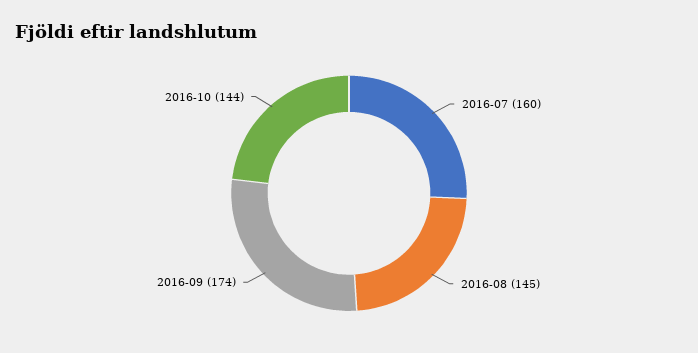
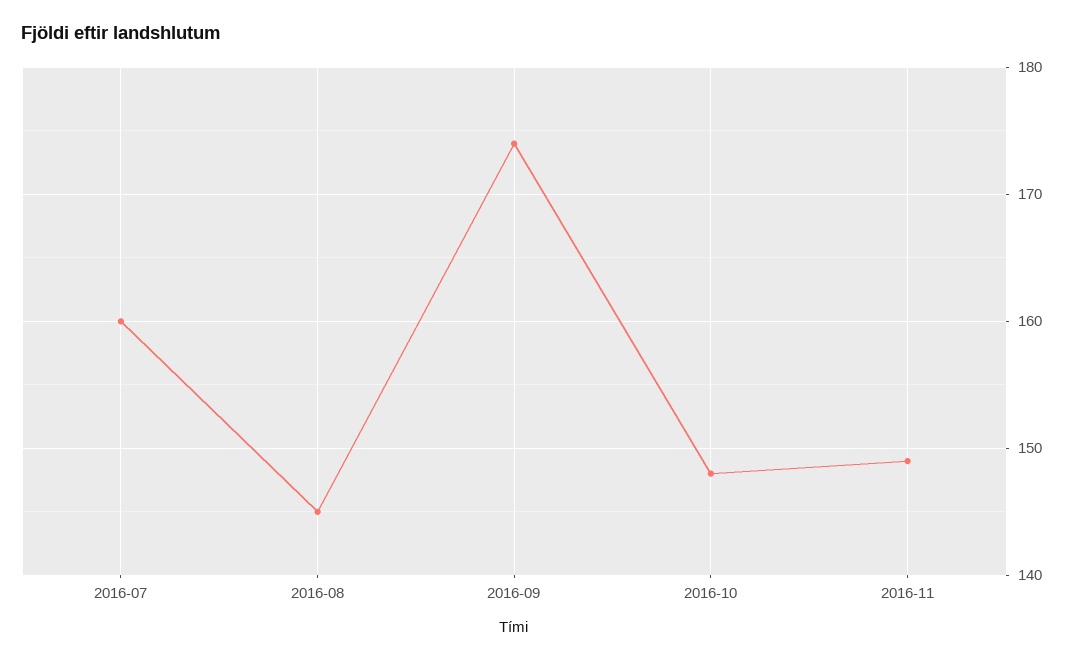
2016-10: 144 -> 148
2016-11: none -> 149

